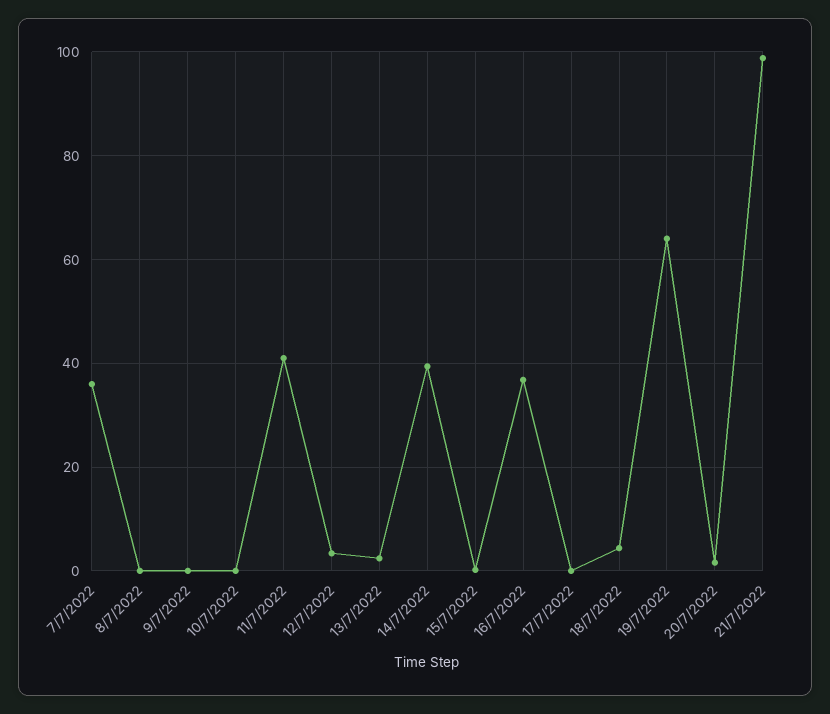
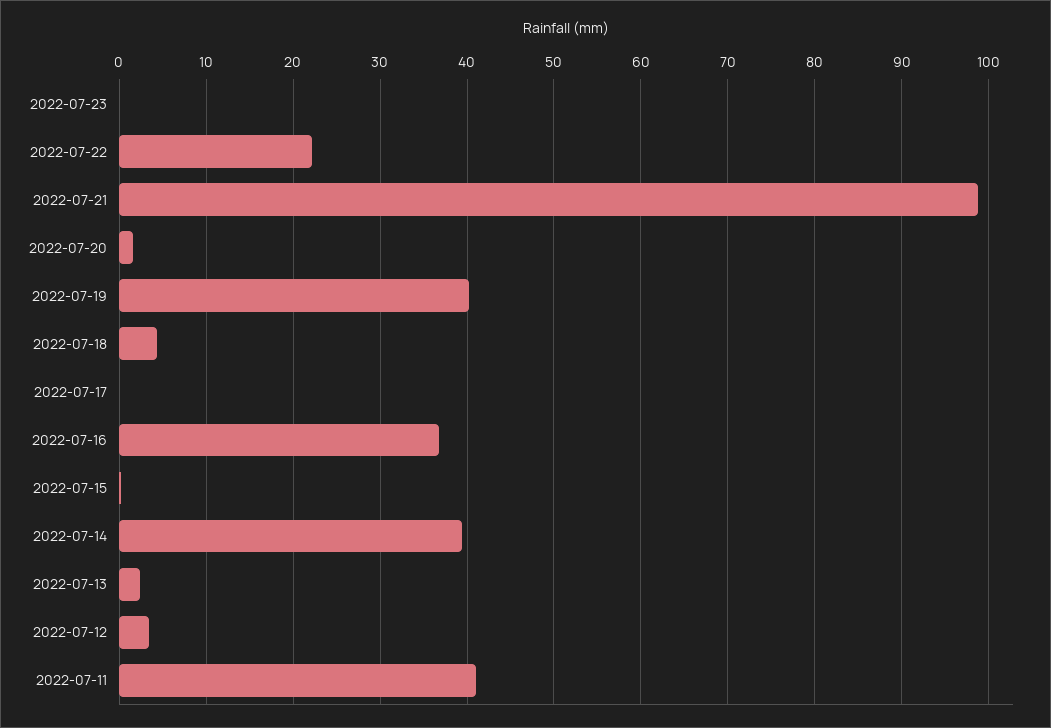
7/7/2022: 36 -> none
8/7/2022: 0 -> none
9/7/2022: 0 -> none
10/7/2022: 0 -> none
19/7/2022: 64 -> 40
2022-07-23: none -> 0
2022-07-22: none -> 22

